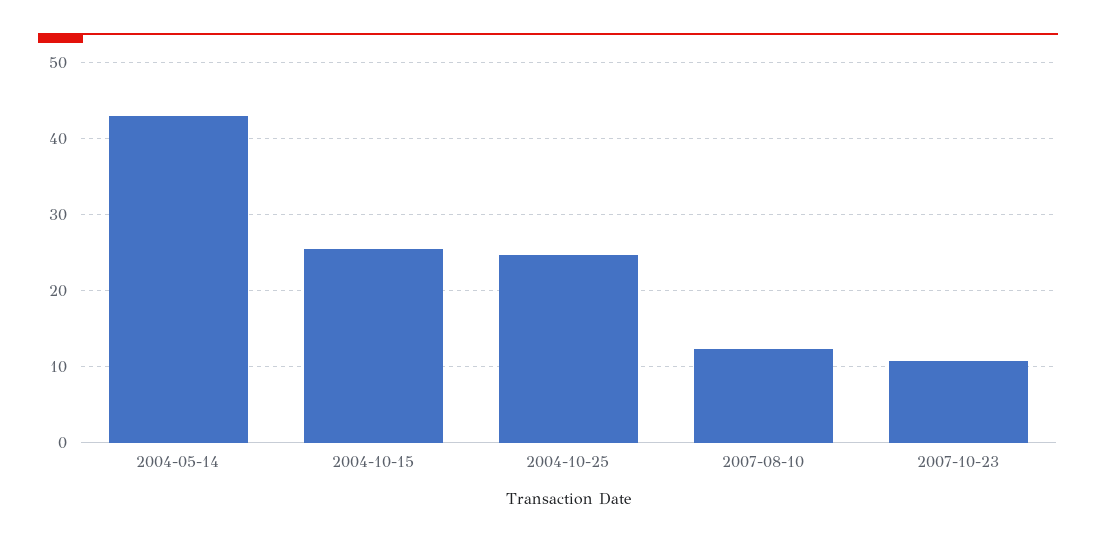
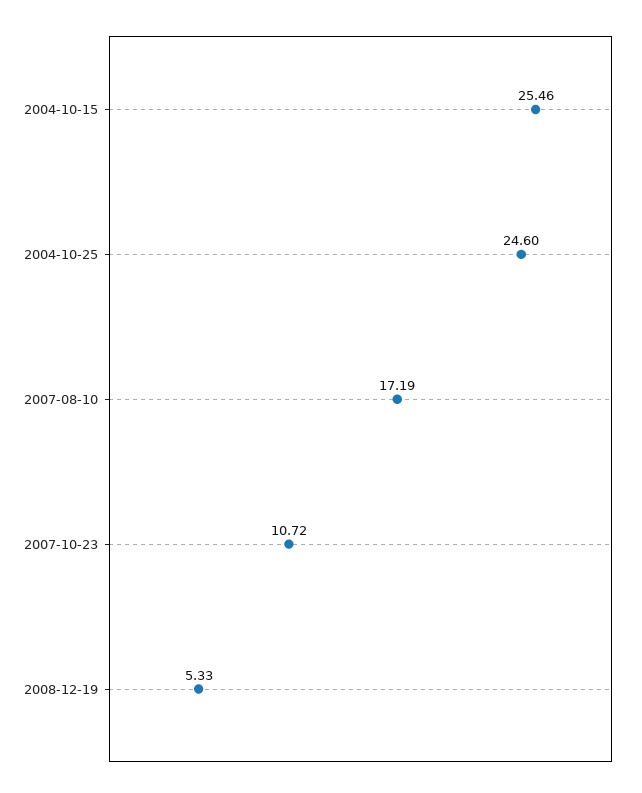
2004-05-14: 43 -> none
2007-08-10: 12 -> 17.19
2008-12-19: none -> 5.33

